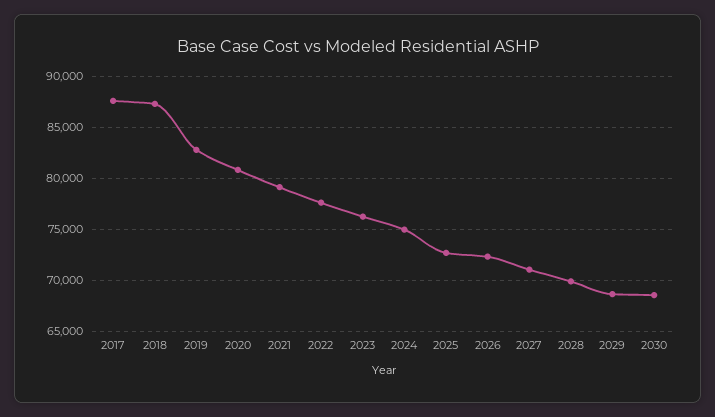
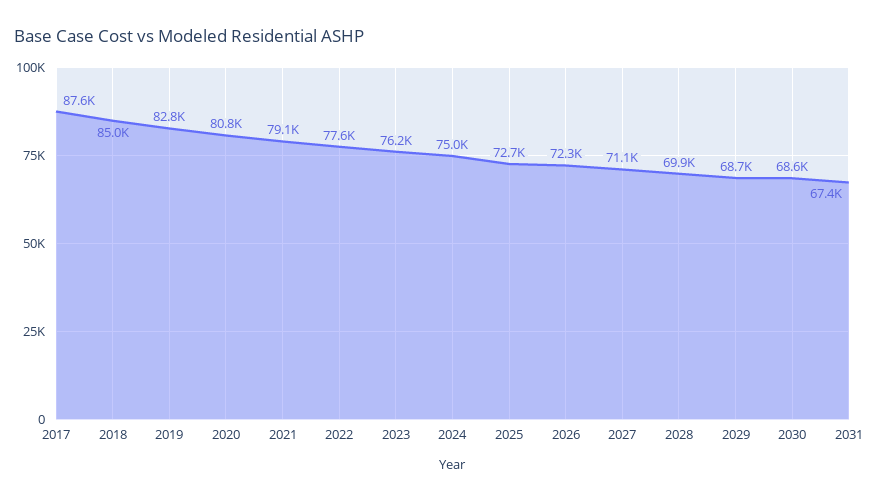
2018: 87000 -> 85000
2031: none -> 67400

